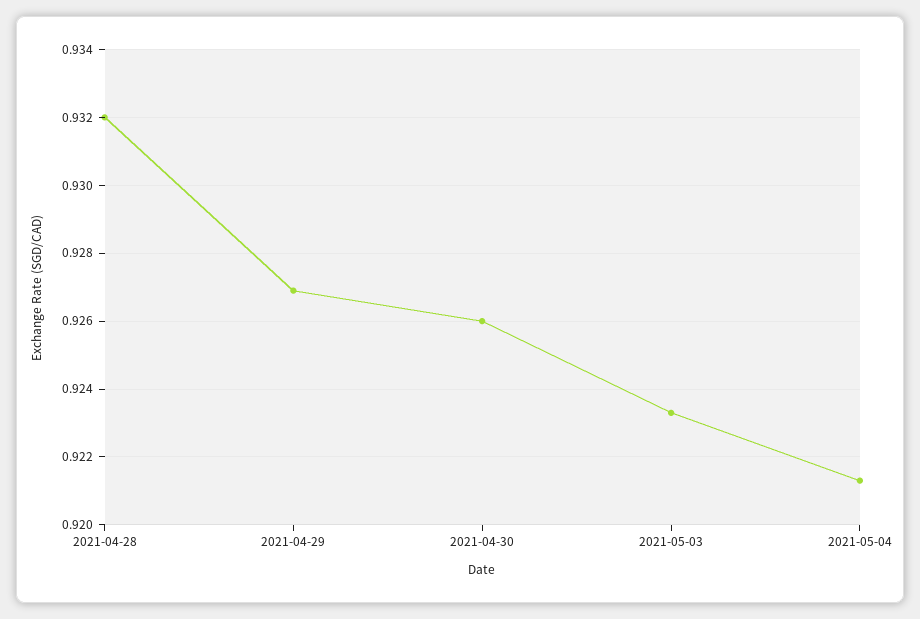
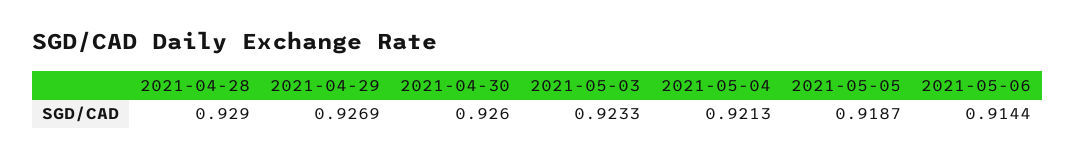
2021-04-28: 0.932 -> 0.929
2021-05-05: none -> 0.9187
2021-05-06: none -> 0.9144

